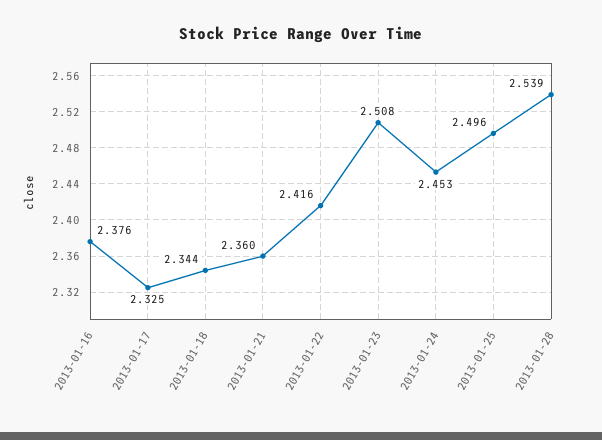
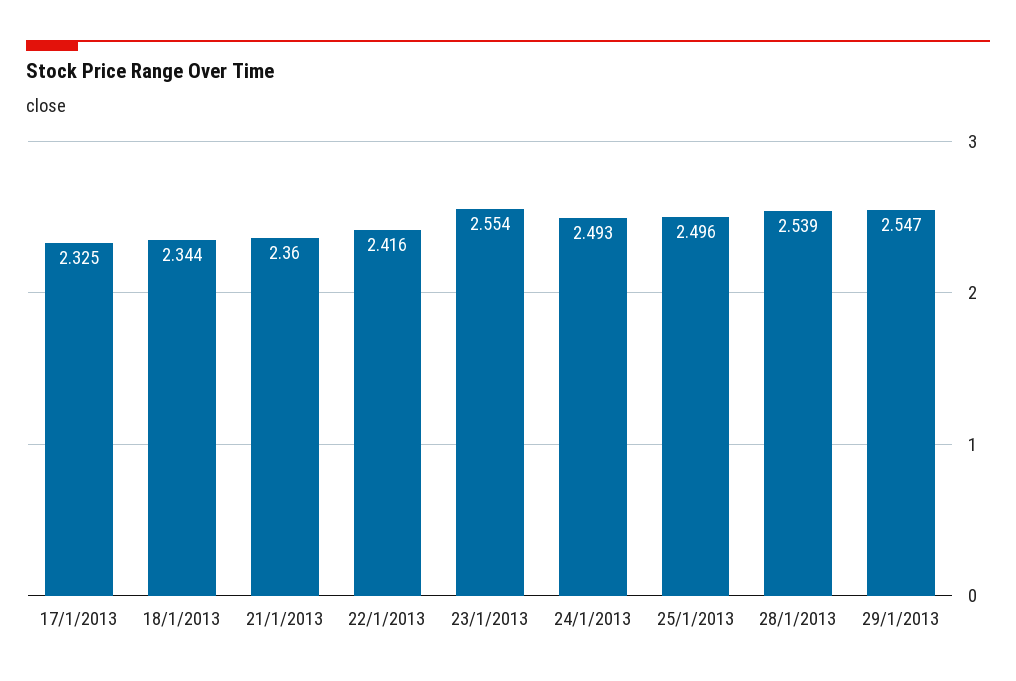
2013-01-16: 2.376 -> none
2013-01-23: 2.508 -> 2.554
2013-01-24: 2.453 -> 2.493
29/1/2013: none -> 2.547

